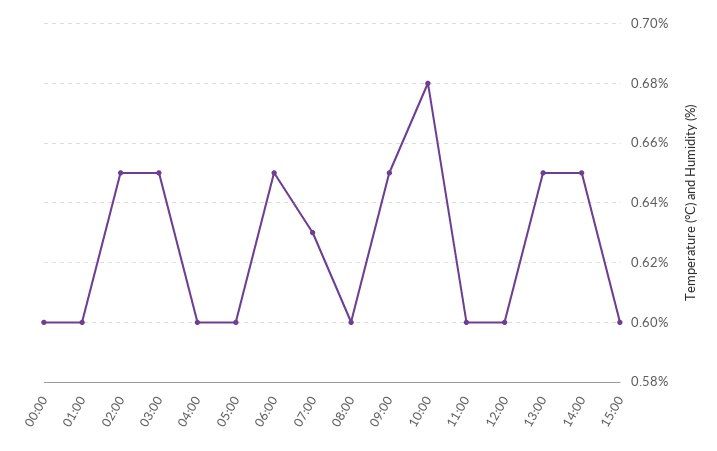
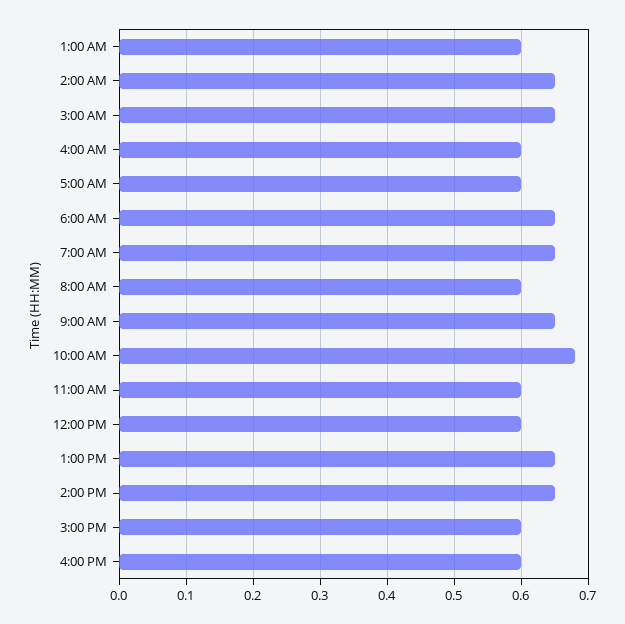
00:00: 0.6 -> none
07:00: 0.63 -> 0.65
4:00 PM: none -> 0.6

